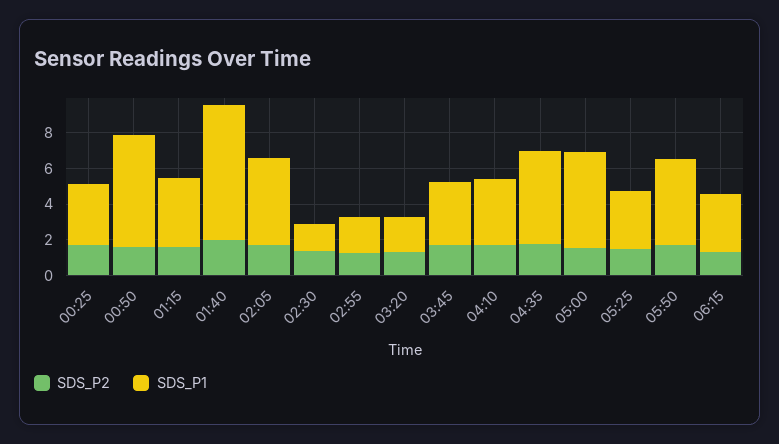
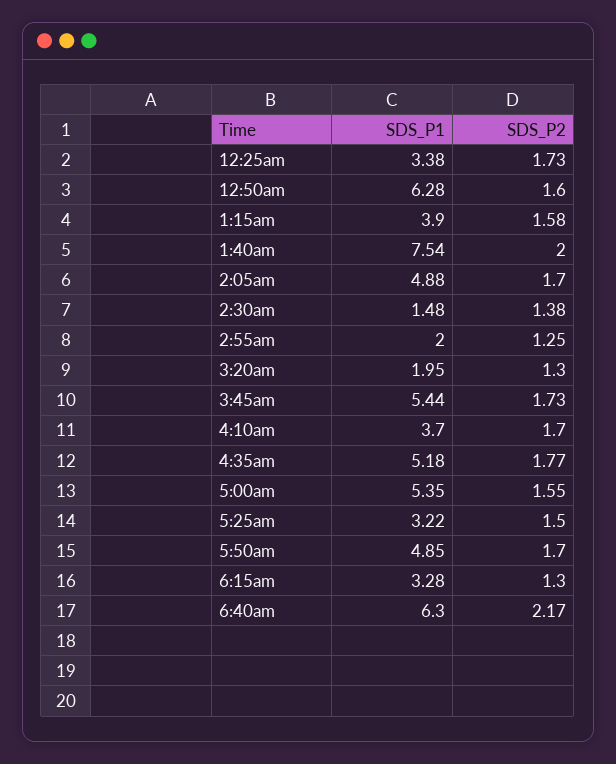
SDS_P1, 03:45: 3.5 -> 5.44
SDS_P1, 6:40am: none -> 6.3
SDS_P2, 6:40am: none -> 2.17

